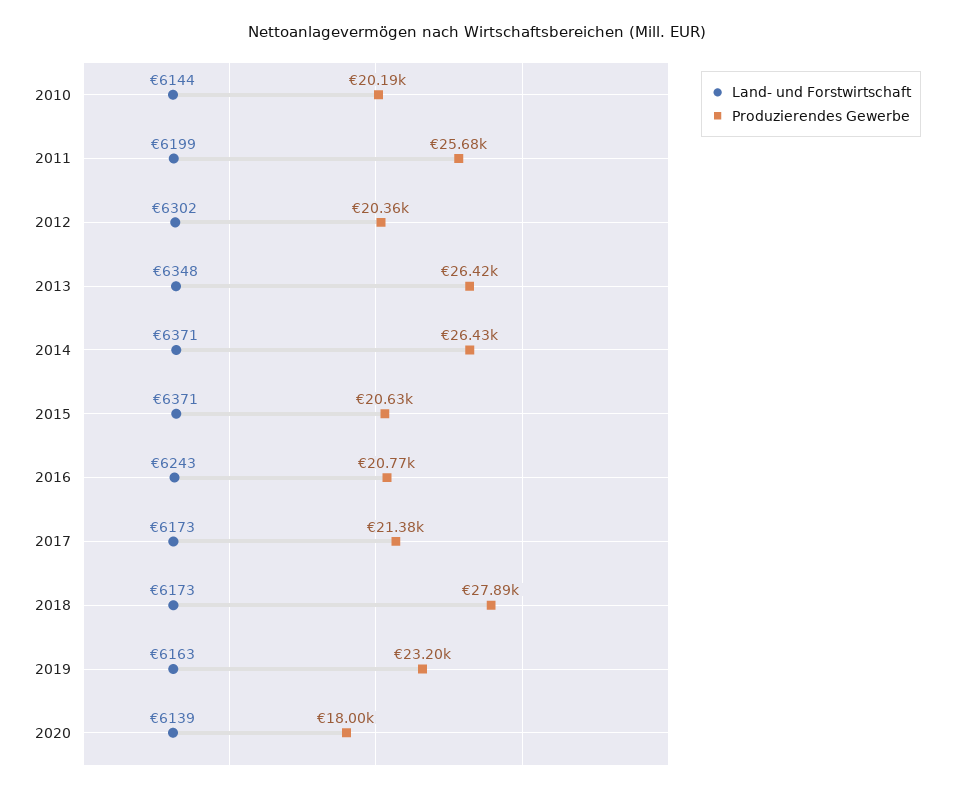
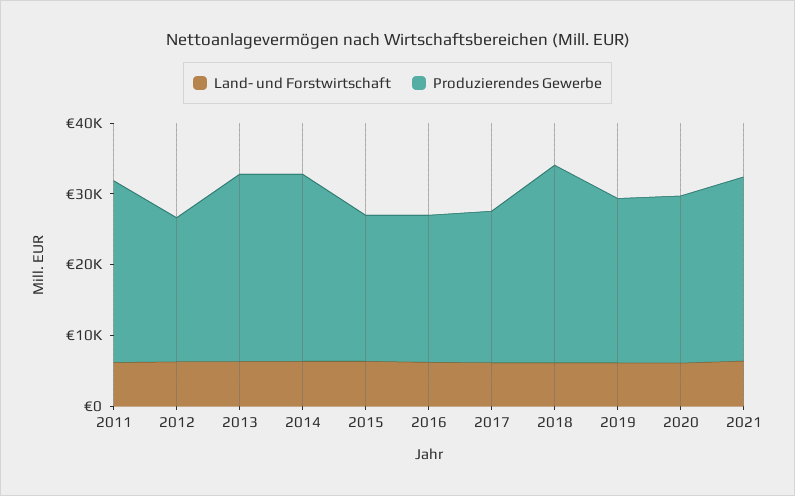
Land- und Forstwirtschaft, 2010: 6144 -> none
Produzierendes Gewerbe, 2010: 20190 -> none
Produzierendes Gewerbe, 2020: 18000 -> 24000
Land- und Forstwirtschaft, 2021: none -> 6000
Produzierendes Gewerbe, 2021: none -> 26000

